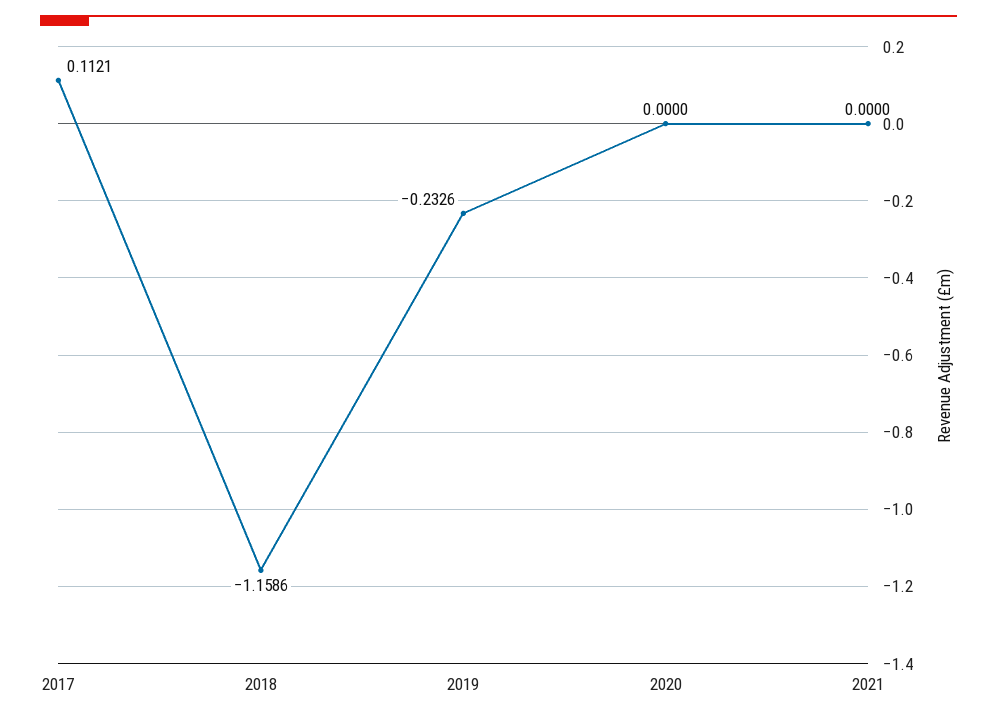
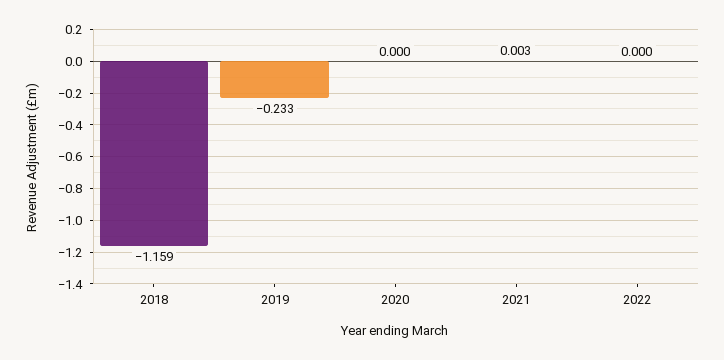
2017: 0.1121 -> none
2021: 0 -> 0.003
2022: none -> 0

